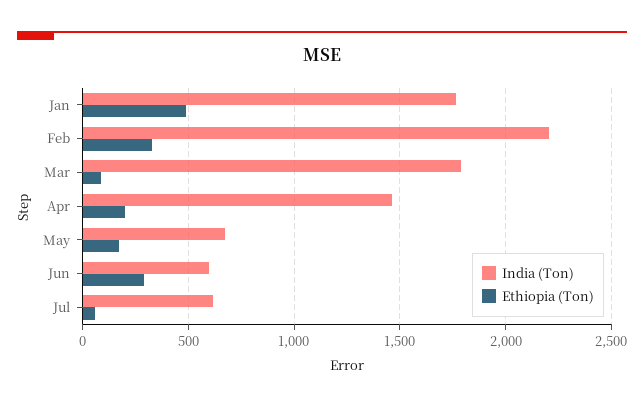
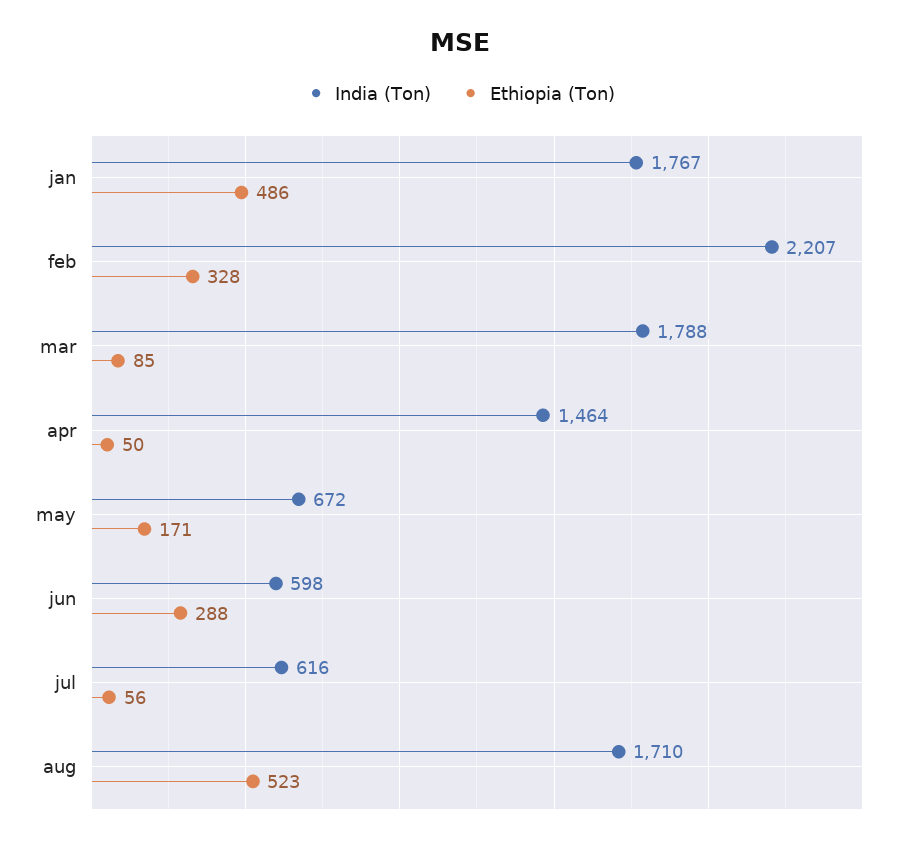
Ethiopia (Ton), Apr: 200 -> 50
India (Ton), aug: none -> 1710
Ethiopia (Ton), aug: none -> 523

